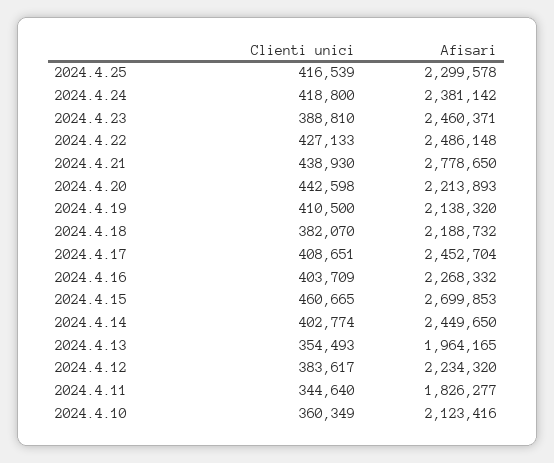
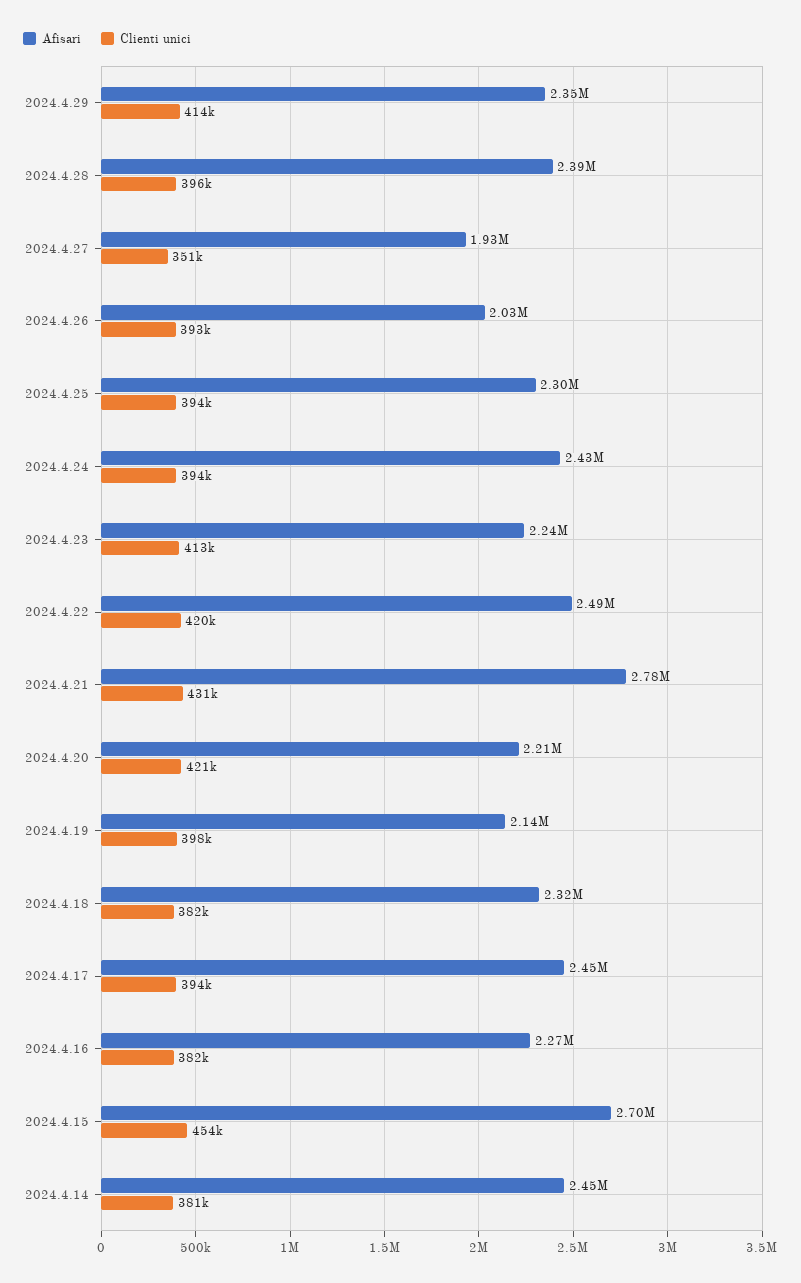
Clienti unici, 2024.4.25: 416539 -> 394000
Clienti unici, 2024.4.24: 418800 -> 394000
Afisari, 2024.4.24: 2381142 -> 2430000
Clienti unici, 2024.4.23: 388810 -> 413000
Afisari, 2024.4.23: 2460371 -> 2240000
Clienti unici, 2024.4.22: 427133 -> 420000
Clienti unici, 2024.4.21: 438930 -> 431000
Clienti unici, 2024.4.20: 442598 -> 421000
Clienti unici, 2024.4.19: 410500 -> 398000
Afisari, 2024.4.18: 2188732 -> 2320000
Clienti unici, 2024.4.17: 408651 -> 394000
Clienti unici, 2024.4.16: 403709 -> 382000
Clienti unici, 2024.4.15: 460665 -> 454000
Clienti unici, 2024.4.14: 402774 -> 381000
Clienti unici, 2024.4.13: 354493 -> none
Afisari, 2024.4.13: 1964165 -> none
Clienti unici, 2024.4.12: 383617 -> none
Afisari, 2024.4.12: 2234320 -> none
Clienti unici, 2024.4.11: 344640 -> none
Afisari, 2024.4.11: 1826277 -> none
Clienti unici, 2024.4.10: 360349 -> none
Afisari, 2024.4.10: 2123416 -> none
Afisari, 2024.4.29: none -> 2350000
Clienti unici, 2024.4.29: none -> 414000
Afisari, 2024.4.28: none -> 2390000
Clienti unici, 2024.4.28: none -> 396000
Afisari, 2024.4.27: none -> 1930000
Clienti unici, 2024.4.27: none -> 351000
Afisari, 2024.4.26: none -> 2030000
Clienti unici, 2024.4.26: none -> 393000

